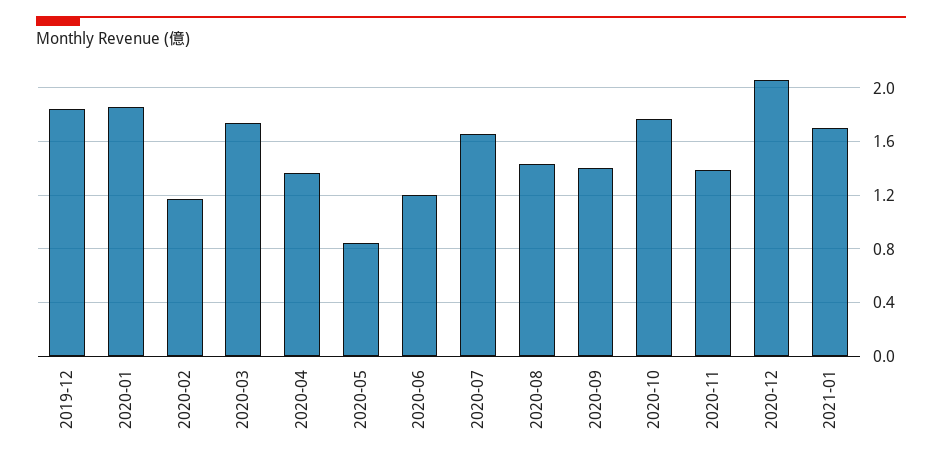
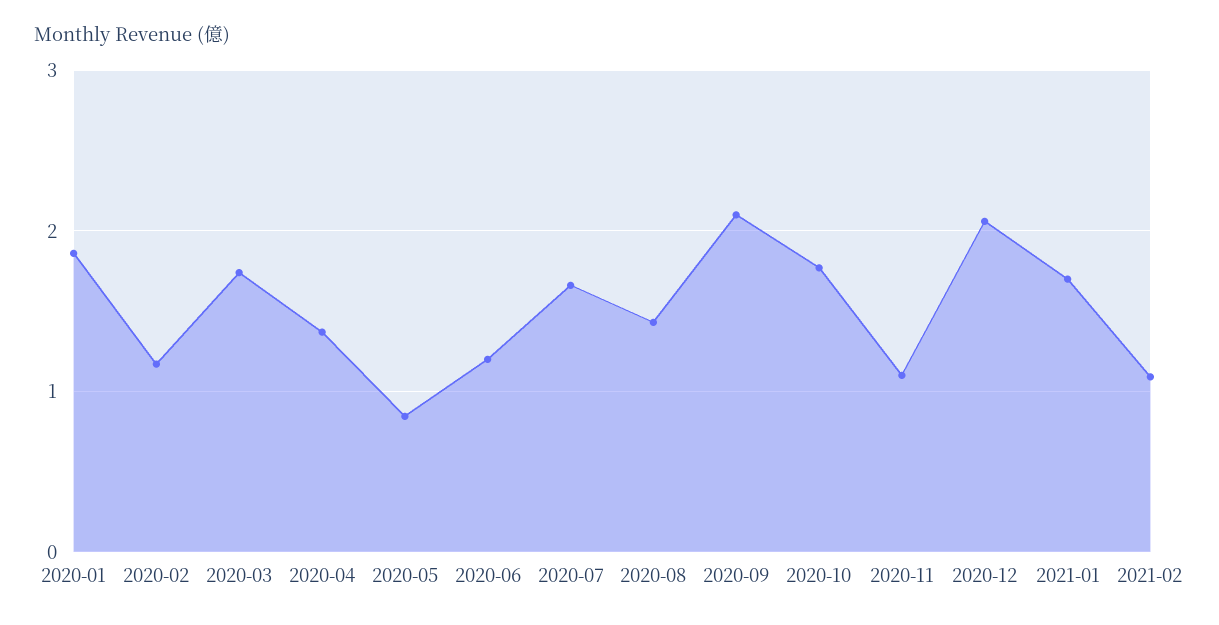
2019-12: 1.85 -> none
2020-09: 1.4 -> 2.1
2020-11: 1.4 -> 1.1
2021-02: none -> 1.1

